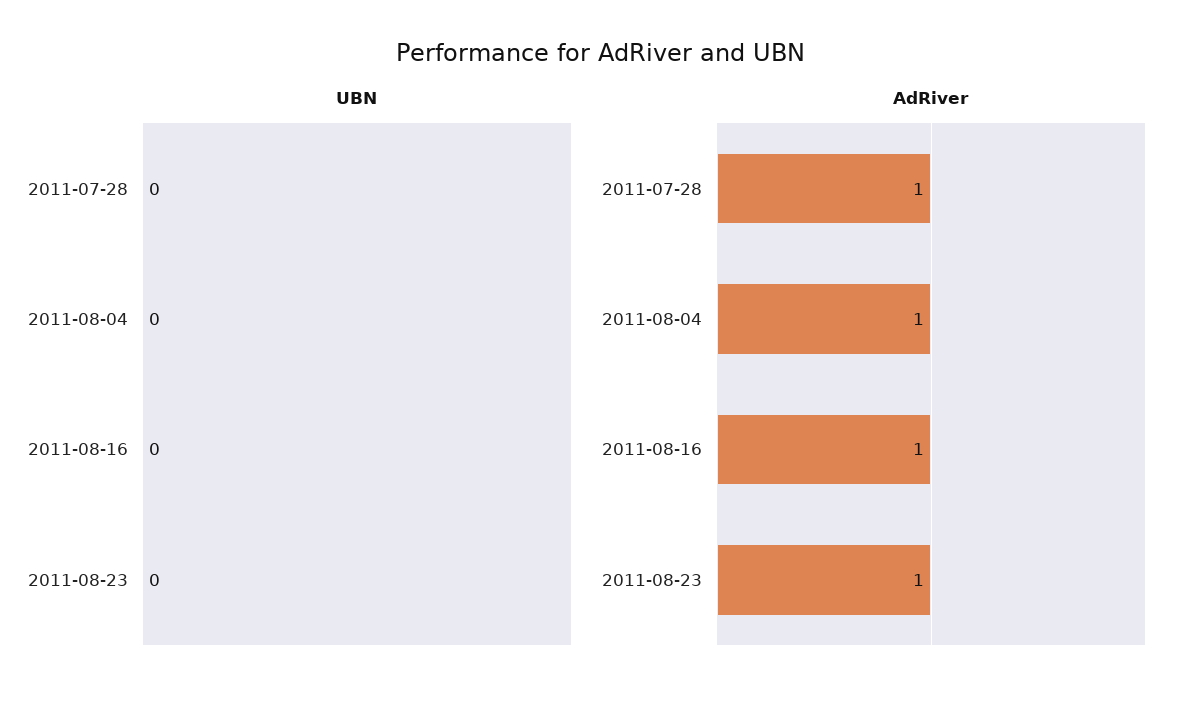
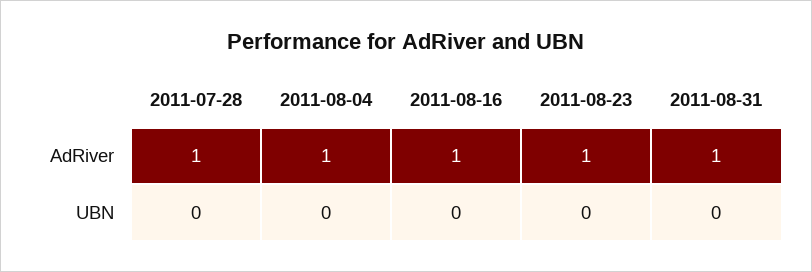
AdRiver, 2011-08-31: none -> 1
UBN, 2011-08-31: none -> 0

